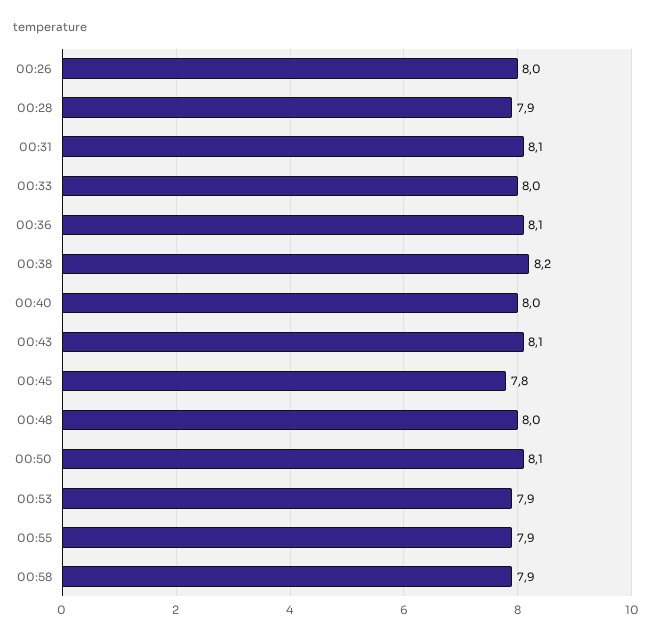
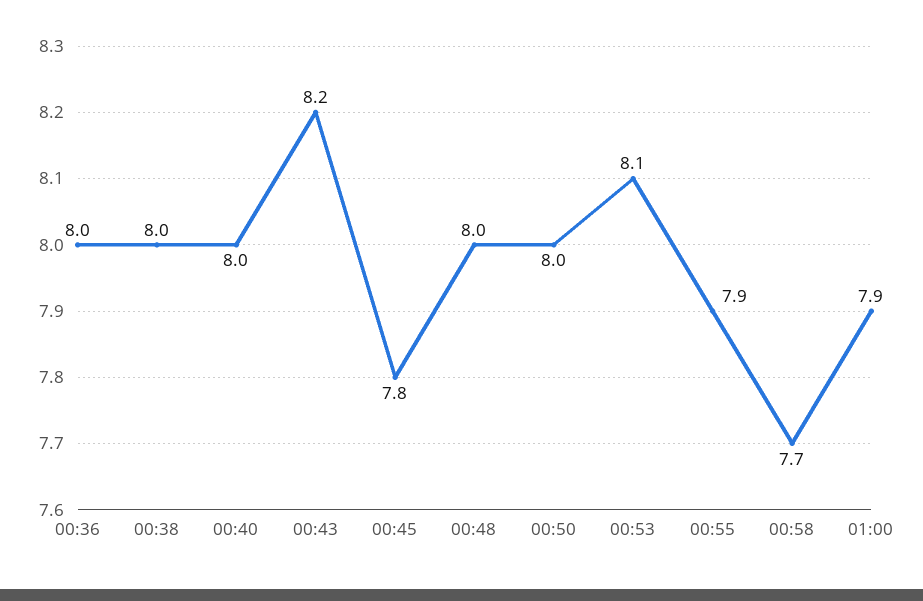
00:26: 8 -> none
00:28: 7.9 -> none
00:31: 8.1 -> none
00:33: 8 -> none
00:36: 8.1 -> 8
00:38: 8.2 -> 8
00:43: 8.1 -> 8.2
00:50: 8.1 -> 8
00:53: 7.9 -> 8.1
00:58: 7.9 -> 7.7
01:00: none -> 7.9

